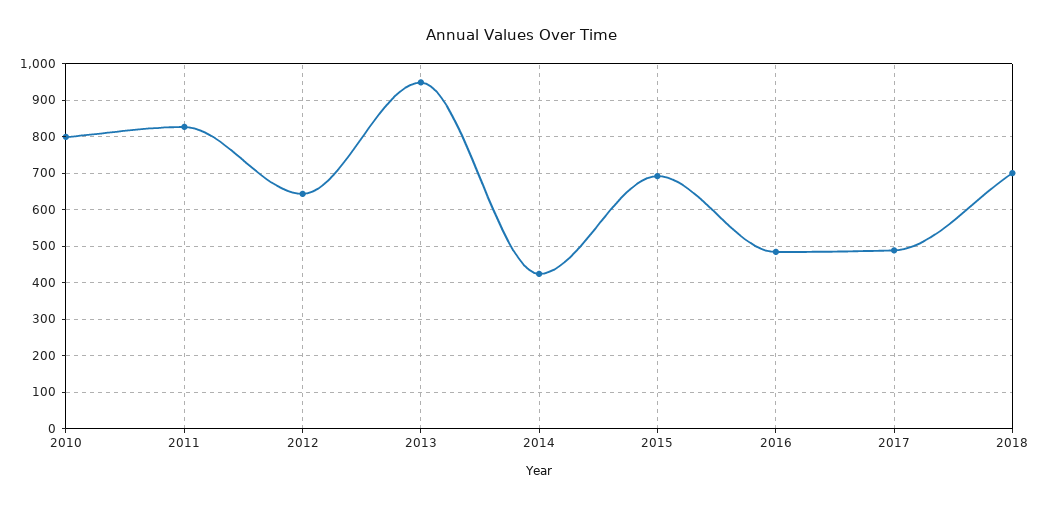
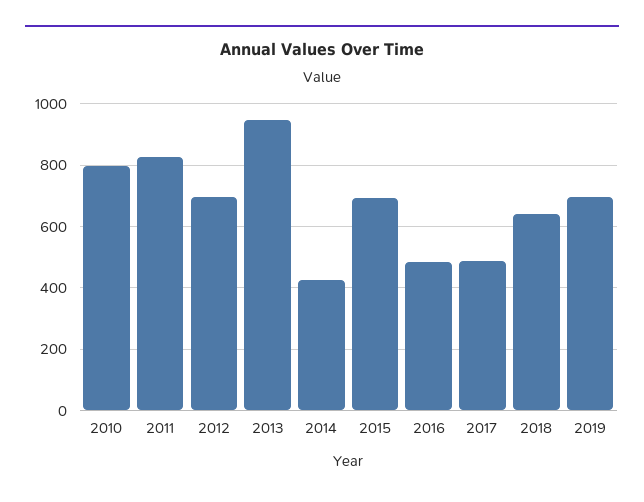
2012: 640 -> 700
2018: 700 -> 640
2019: none -> 700

